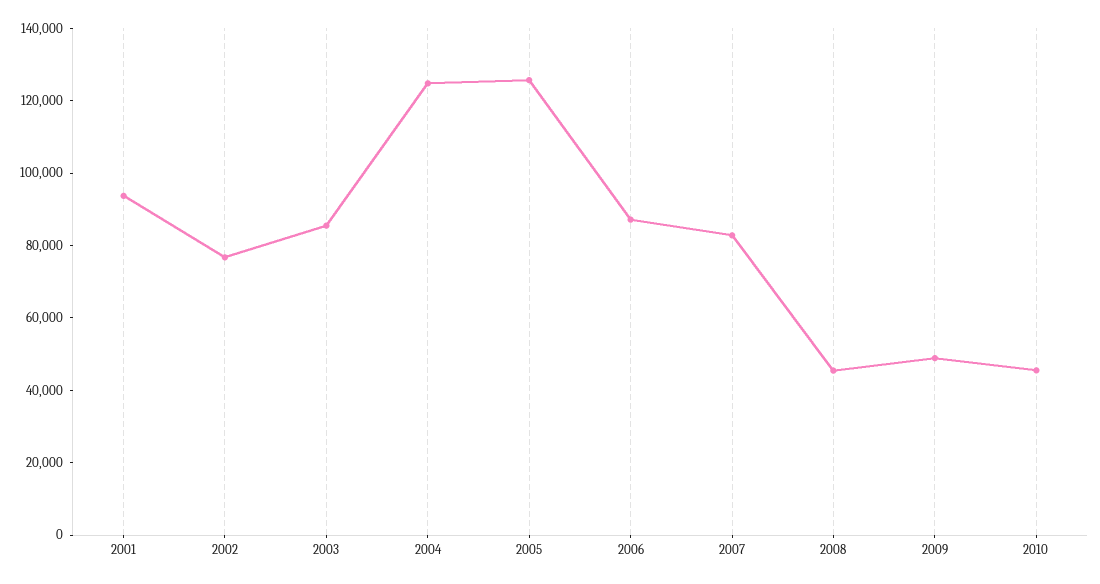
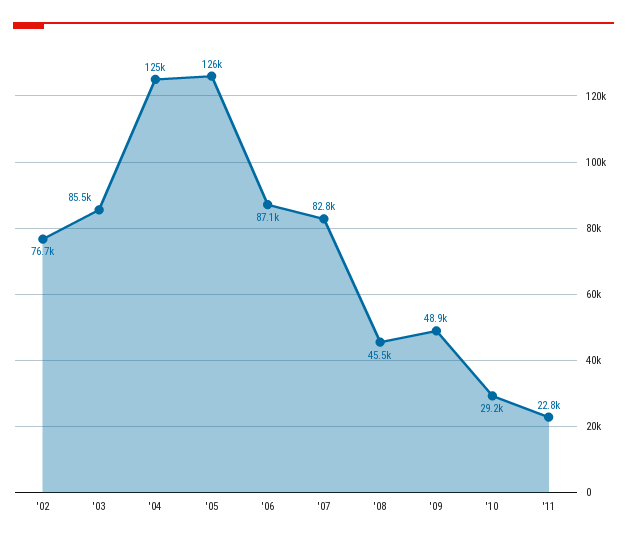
2001: 95000 -> none
2010: 45000 -> 29200
'11: none -> 22800

